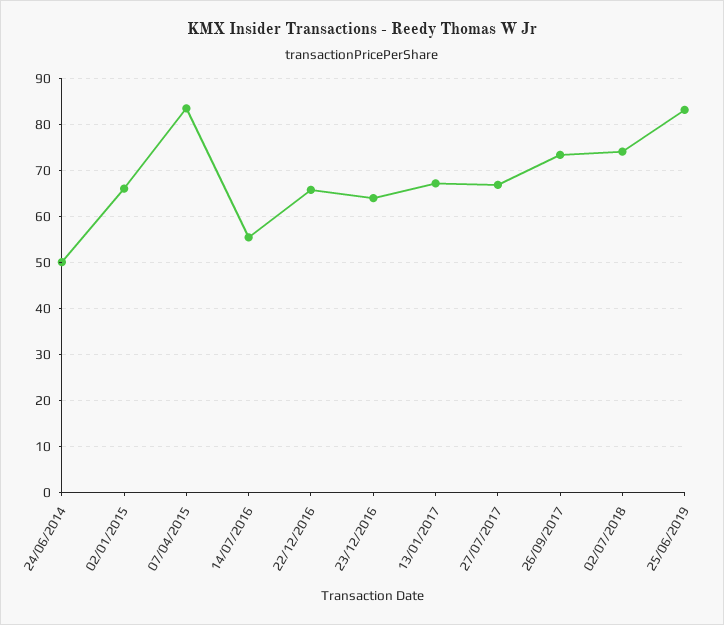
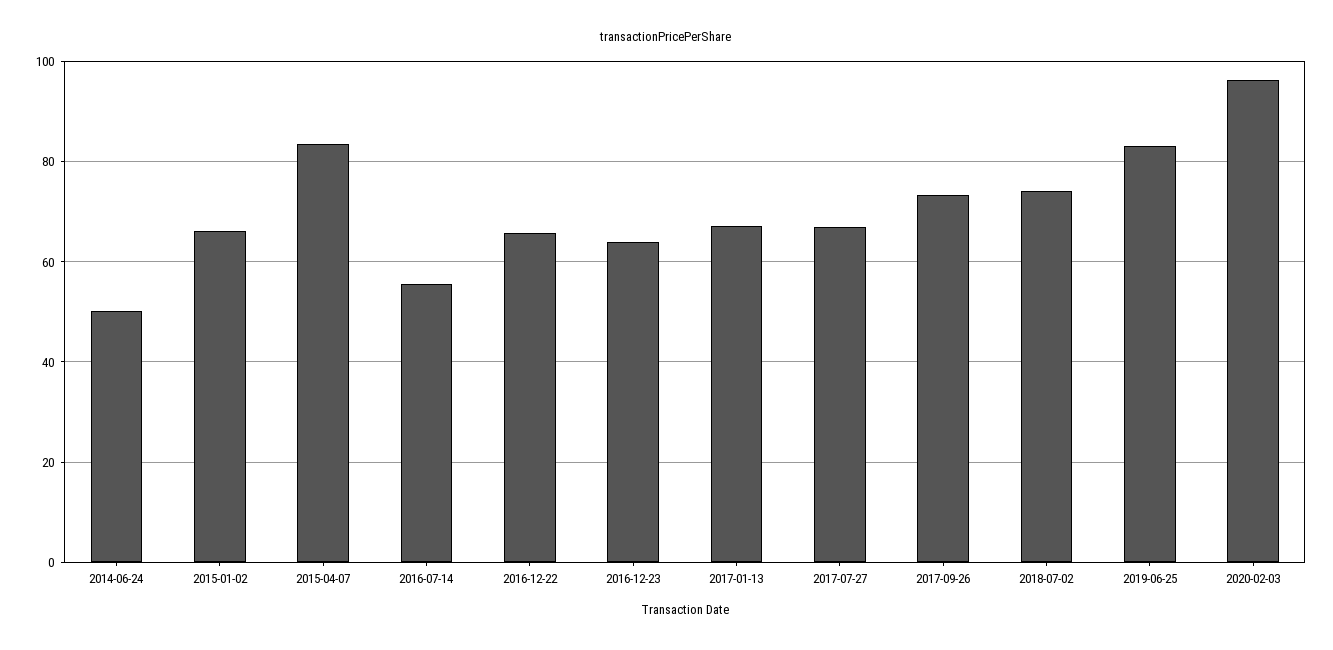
2020-02-03: none -> 96

